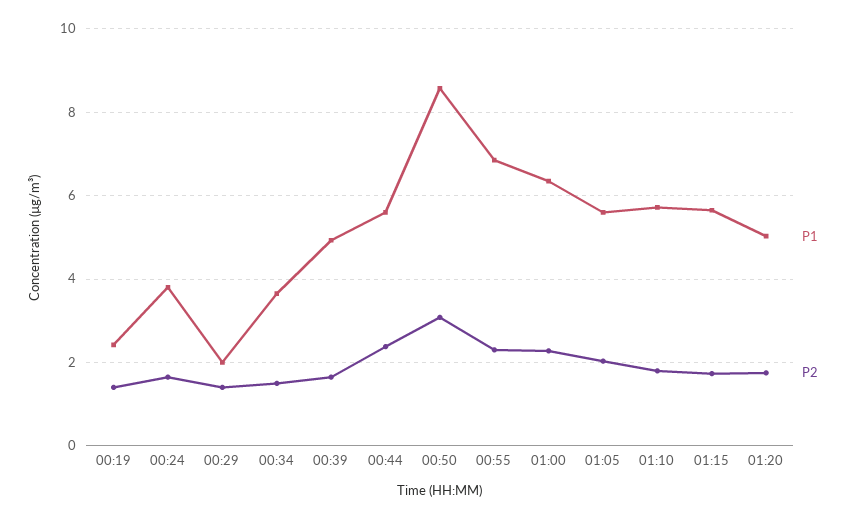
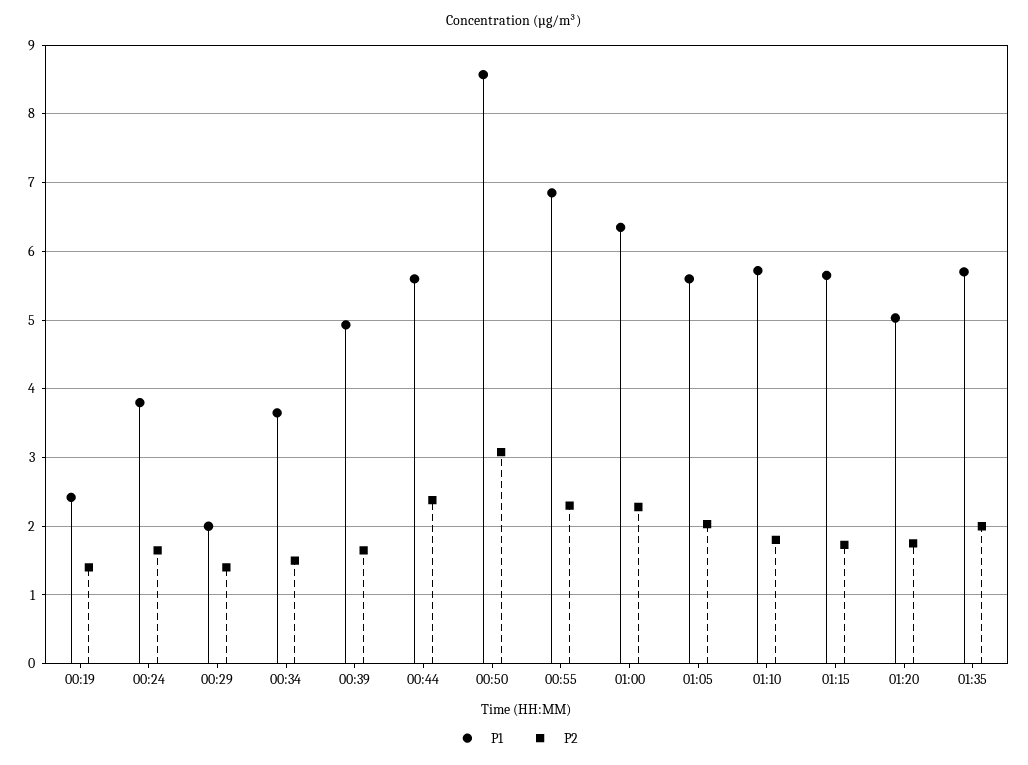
P1, 01:35: none -> 5.7
P2, 01:35: none -> 2

